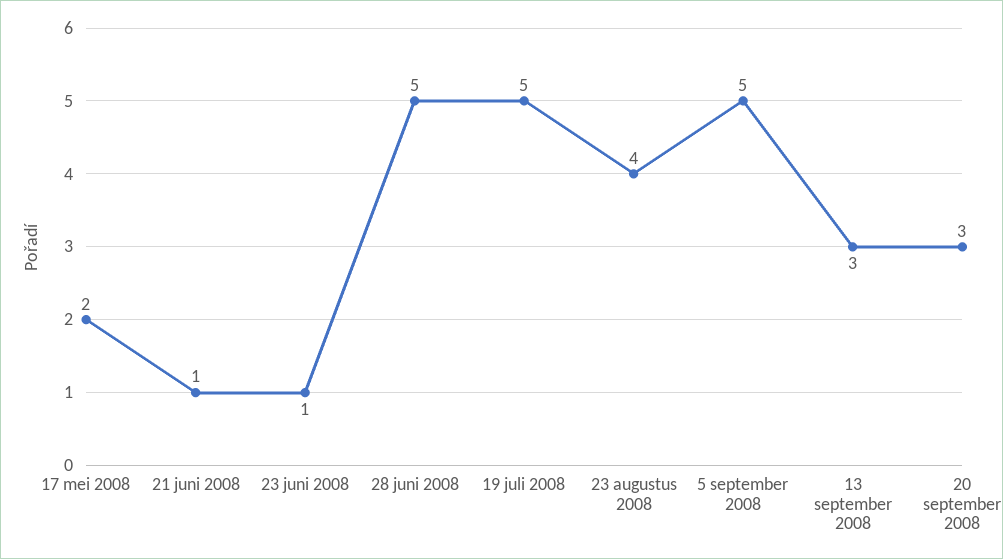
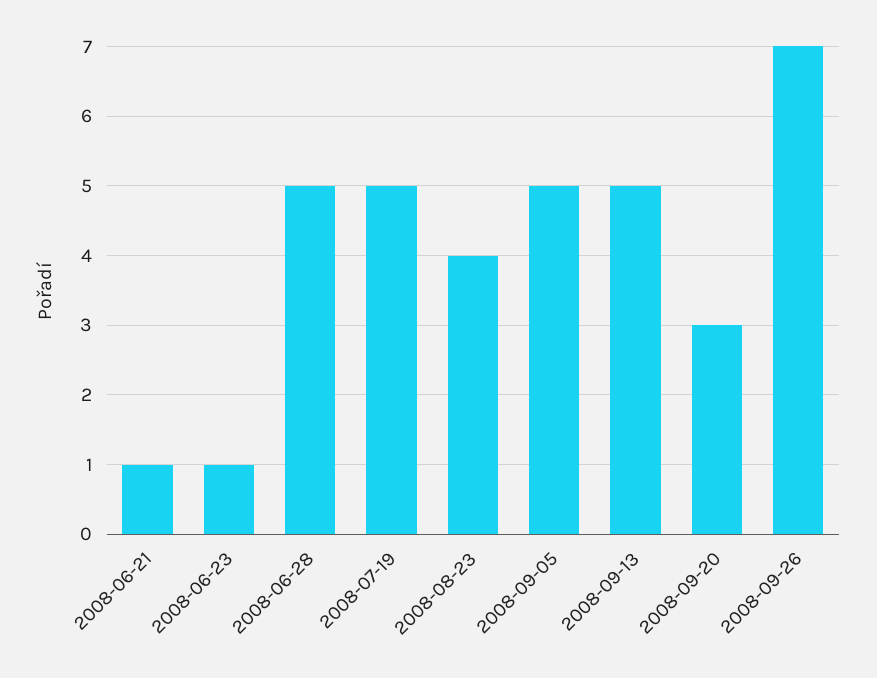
17 mei 2008: 2 -> none
13 september 2008: 3 -> 5
2008-09-26: none -> 7

